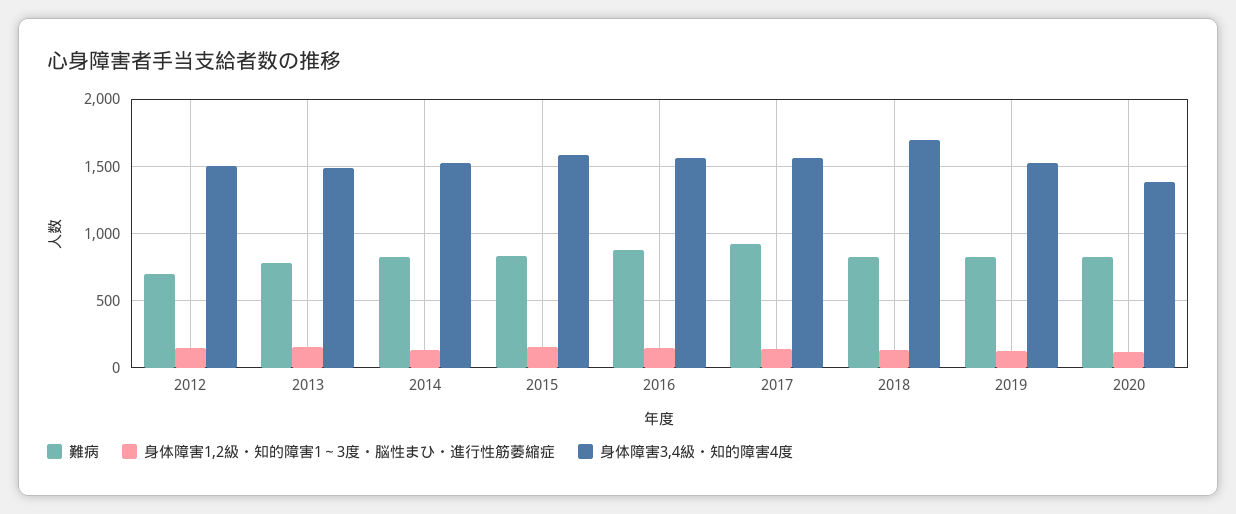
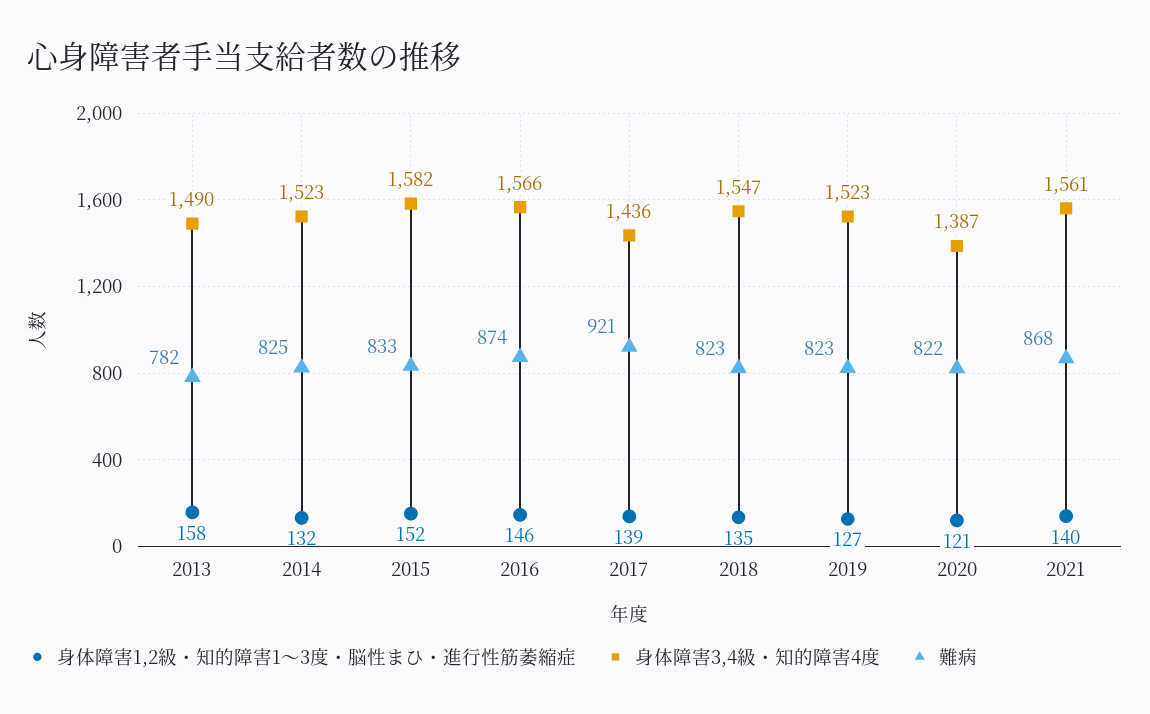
難病, 2012: 700 -> none
身体障害1,2級・知的障害1～3度・脳性まひ・進行性筋萎縮症, 2012: 150 -> none
身体障害3,4級・知的障害4度, 2012: 1500 -> none
身体障害3,4級・知的障害4度, 2017: 1550 -> 1436
身体障害3,4級・知的障害4度, 2018: 1700 -> 1547
身体障害1,2級・知的障害1～3度・脳性まひ・進行性筋萎縮症, 2021: none -> 140
身体障害3,4級・知的障害4度, 2021: none -> 1561
難病, 2021: none -> 868

